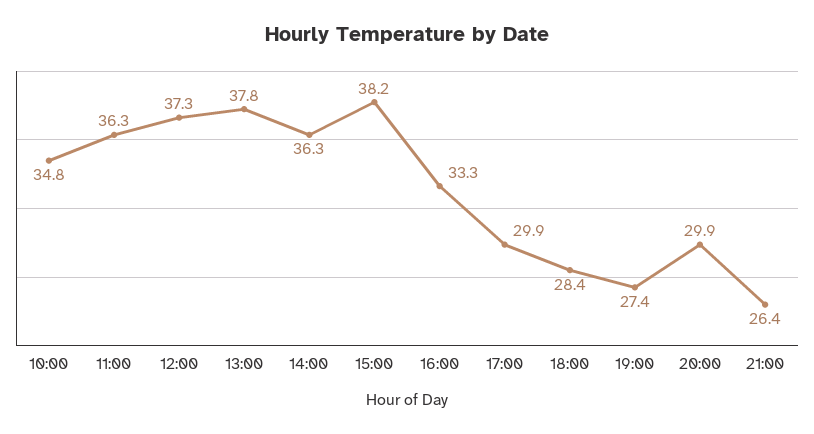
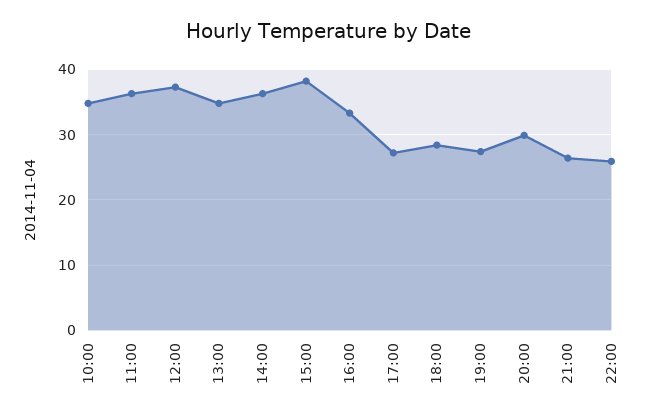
13:00: 37.8 -> 35
17:00: 29.9 -> 27
22:00: none -> 26

